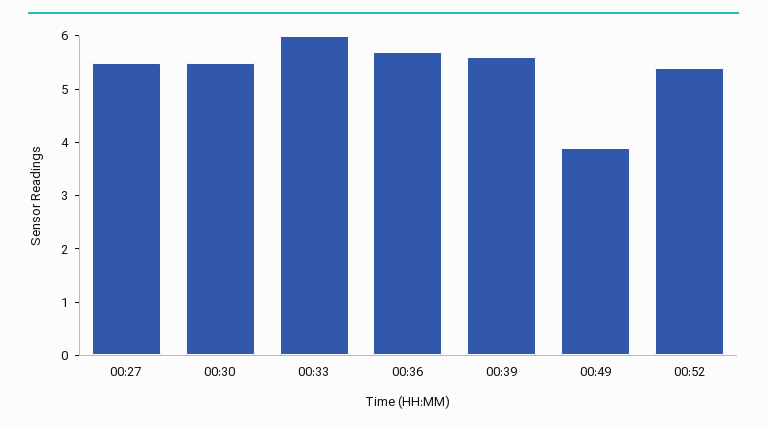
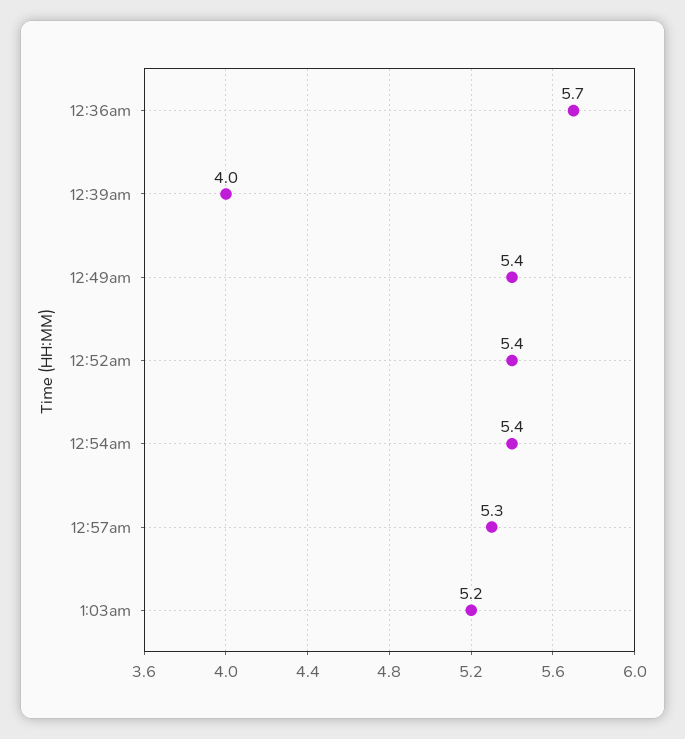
00:27: 5.5 -> none
00:30: 5.5 -> none
00:33: 6 -> none
00:39: 5.5 -> 4
00:49: 4 -> 5.4
12:54am: none -> 5.4
12:57am: none -> 5.3
1:03am: none -> 5.2

